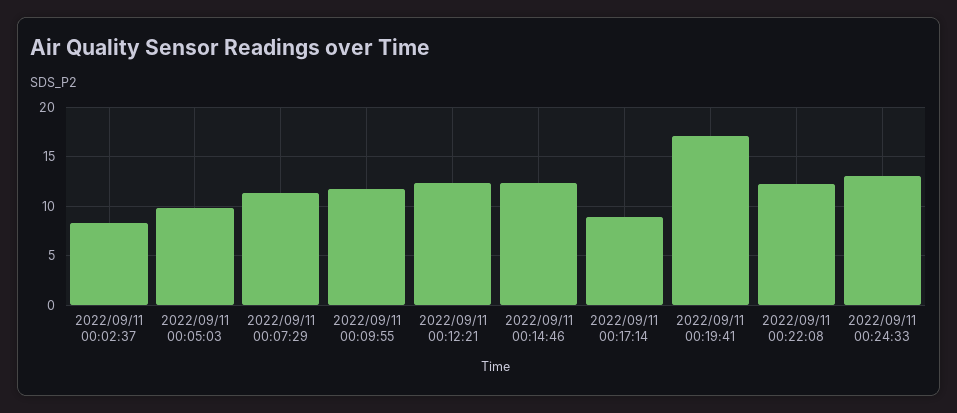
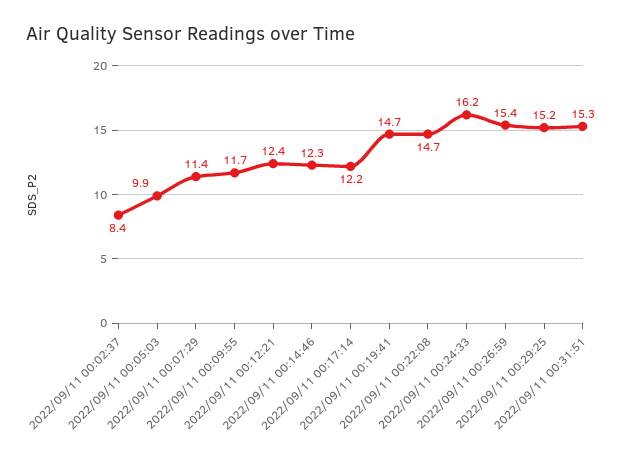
2022/09/11 00:17:14: 9 -> 12.2
2022/09/11 00:19:41: 17 -> 14.7
2022/09/11 00:22:08: 12 -> 14.7
2022/09/11 00:24:33: 13 -> 16.2
2022/09/11 00:26:59: none -> 15.4
2022/09/11 00:29:25: none -> 15.2
2022/09/11 00:31:51: none -> 15.3

